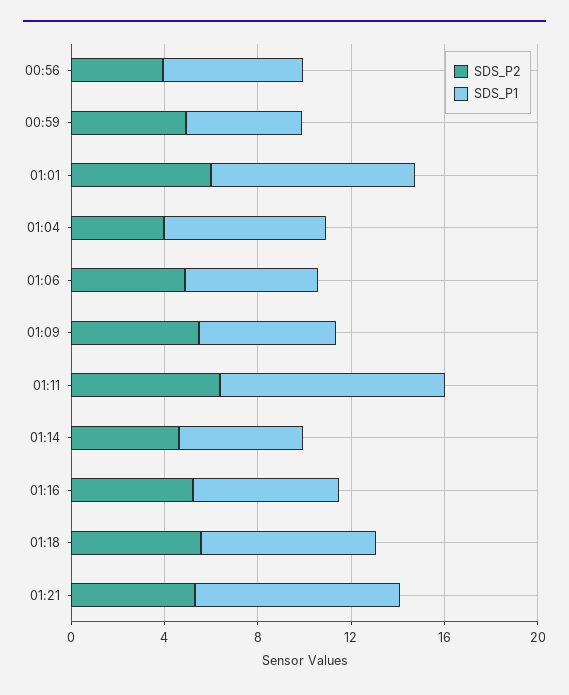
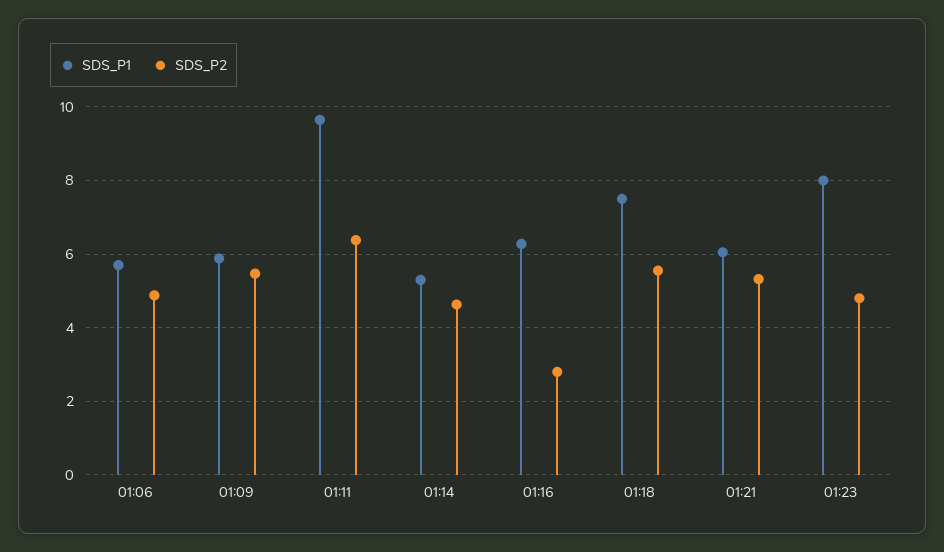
SDS_P2, 00:56: 4 -> none
SDS_P1, 00:56: 6 -> none
SDS_P2, 00:59: 5 -> none
SDS_P1, 00:59: 5 -> none
SDS_P2, 01:01: 6 -> none
SDS_P1, 01:01: 9 -> none
SDS_P2, 01:04: 4 -> none
SDS_P1, 01:04: 7 -> none
SDS_P2, 01:16: 5 -> 2.8
SDS_P1, 01:21: 9 -> 6
SDS_P1, 01:23: none -> 8
SDS_P2, 01:23: none -> 4.8

